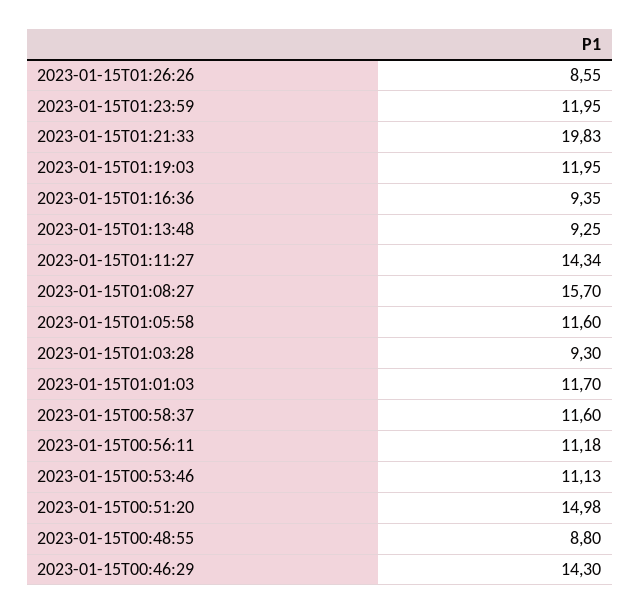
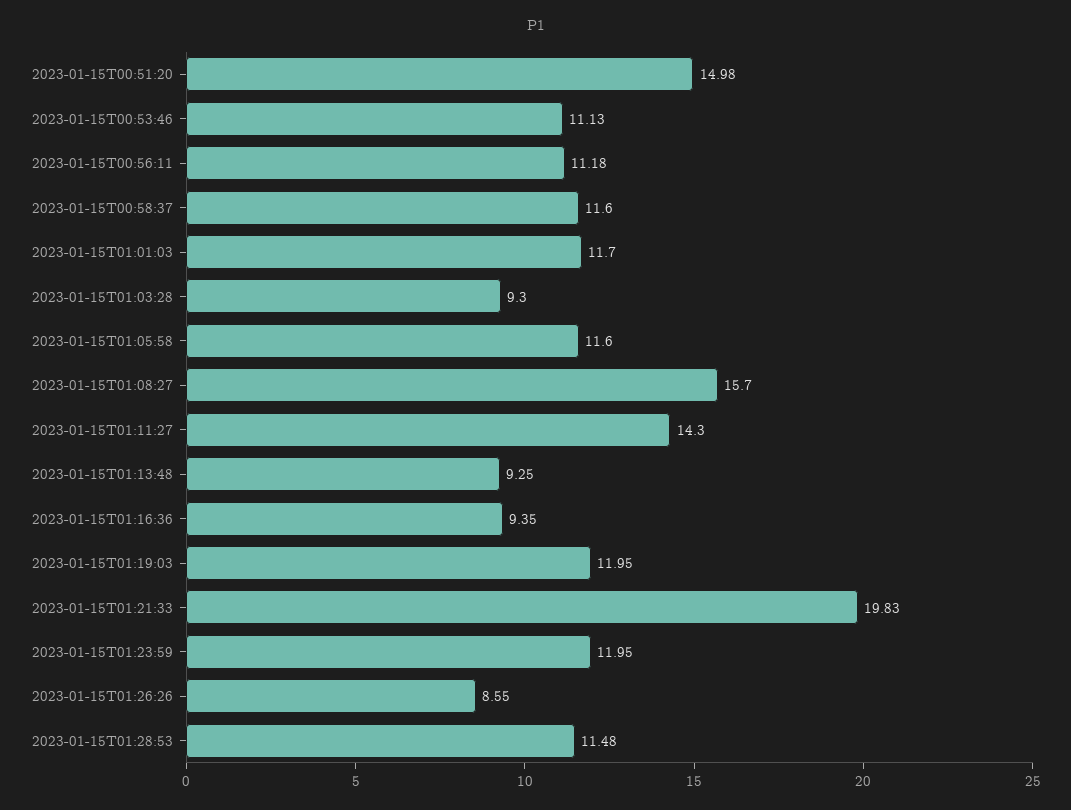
2023-01-15T01:11:27: 14.34 -> 14.3
2023-01-15T00:48:55: 8.8 -> none
2023-01-15T00:46:29: 14.3 -> none
2023-01-15T01:28:53: none -> 11.48

